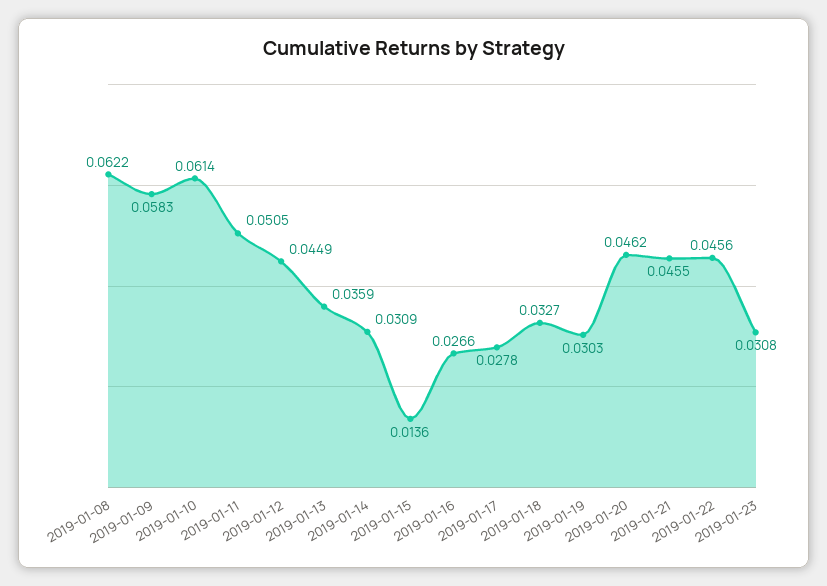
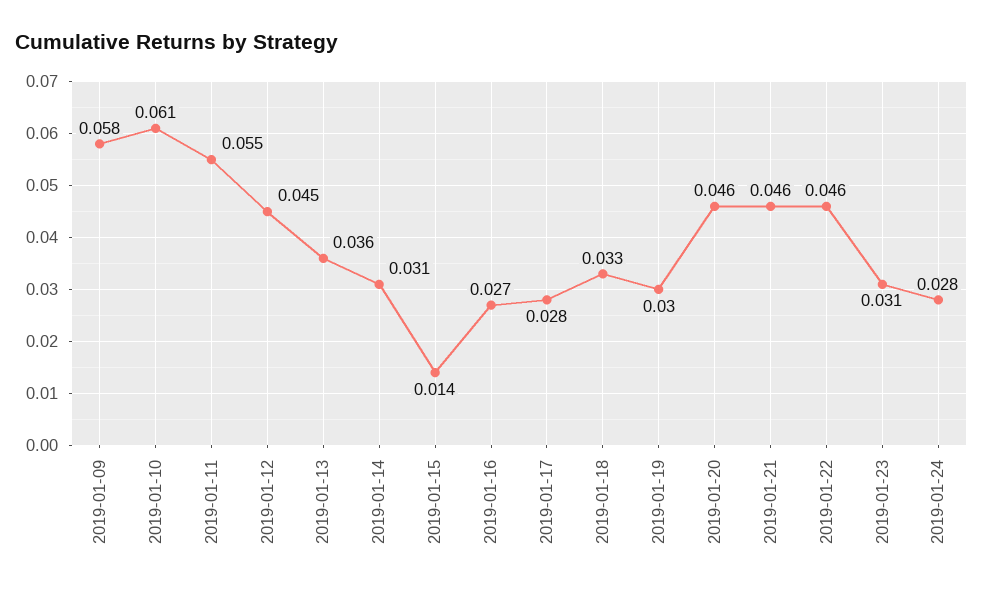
2019-01-08: 0.0622 -> none
2019-01-11: 0.0505 -> 0.055
2019-01-24: none -> 0.028

